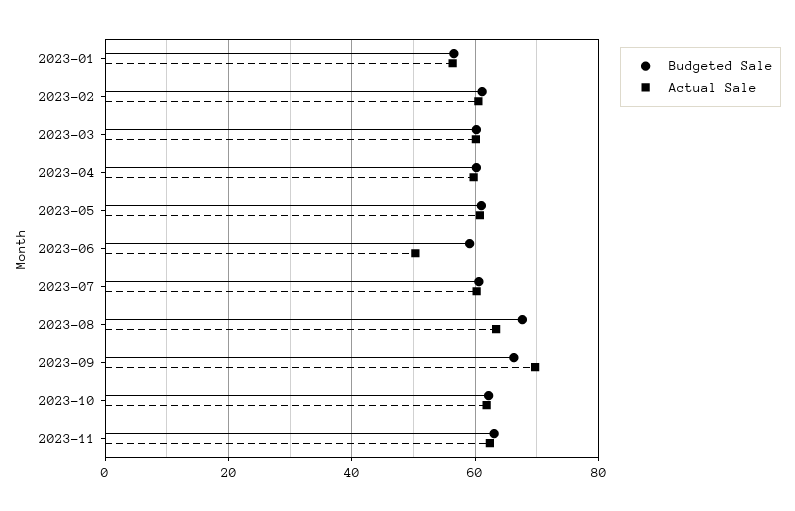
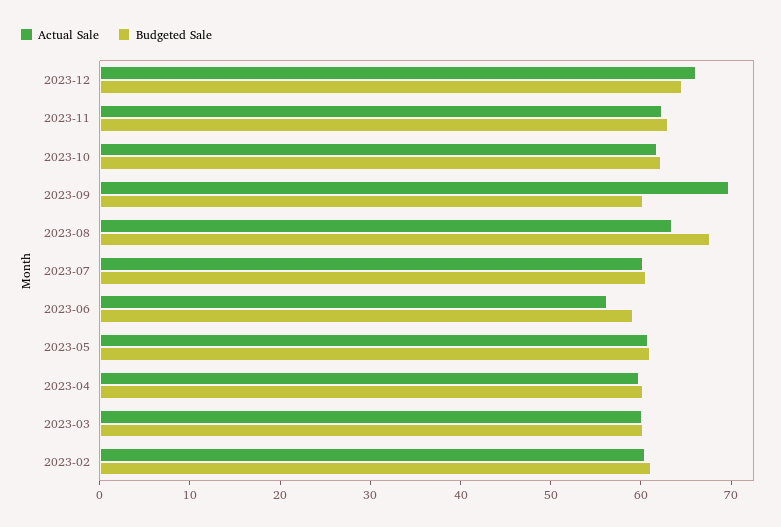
Budgeted Sale, 2023-01: 56 -> none
Actual Sale, 2023-01: 56 -> none
Actual Sale, 2023-06: 50 -> 56
Budgeted Sale, 2023-09: 66 -> 60
Actual Sale, 2023-12: none -> 66
Budgeted Sale, 2023-12: none -> 64

